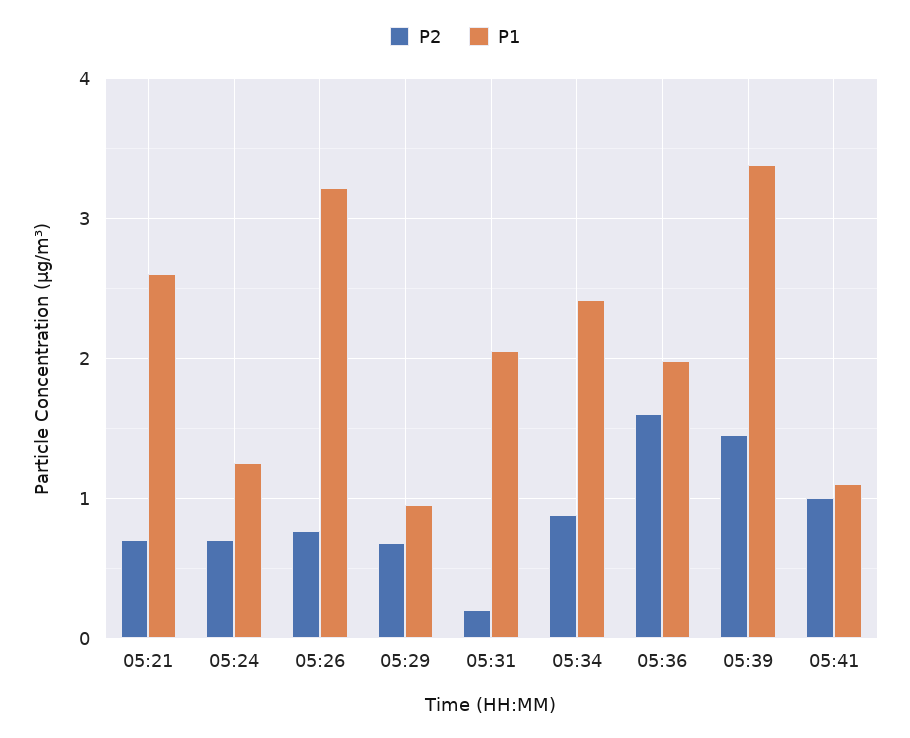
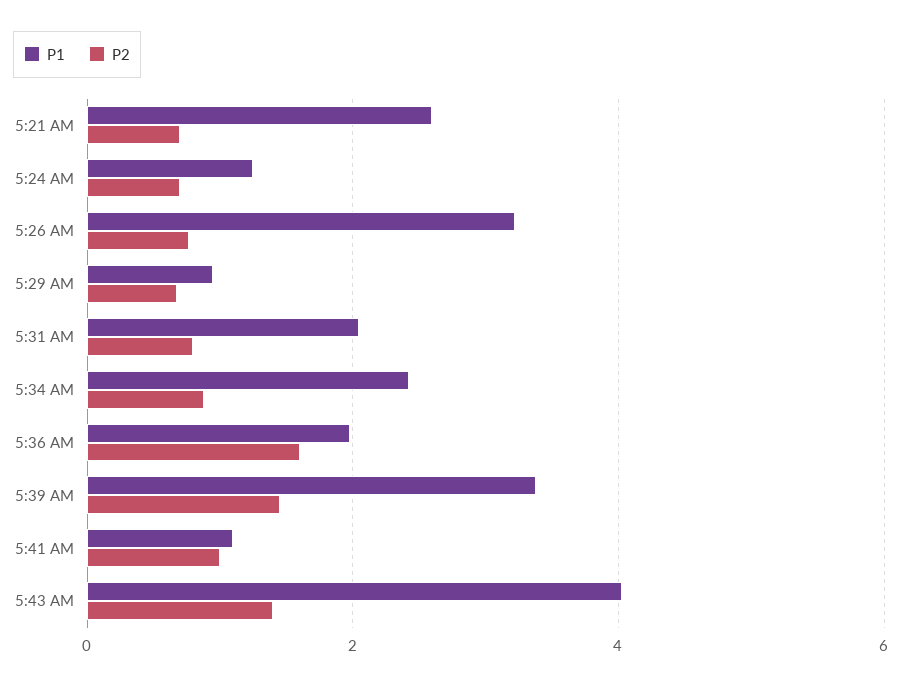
P2, 05:31: 0.2 -> 0.8
P1, 5:43 AM: none -> 4
P2, 5:43 AM: none -> 1.4

